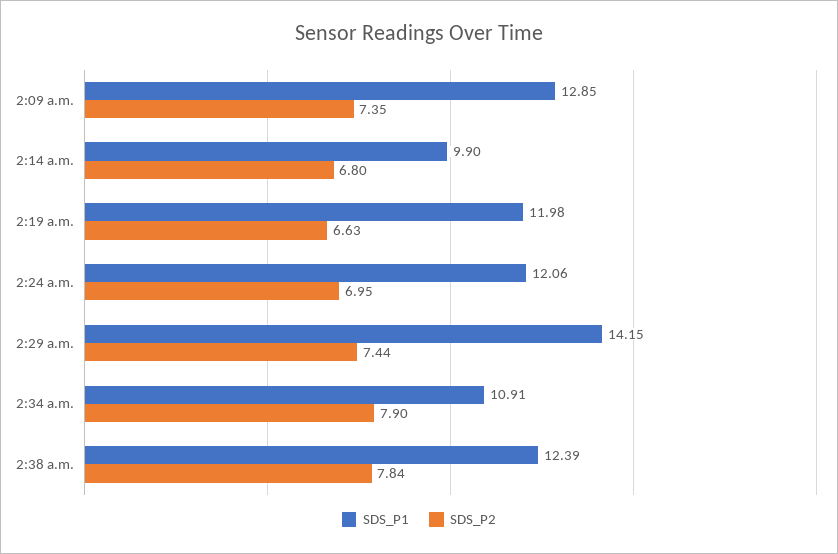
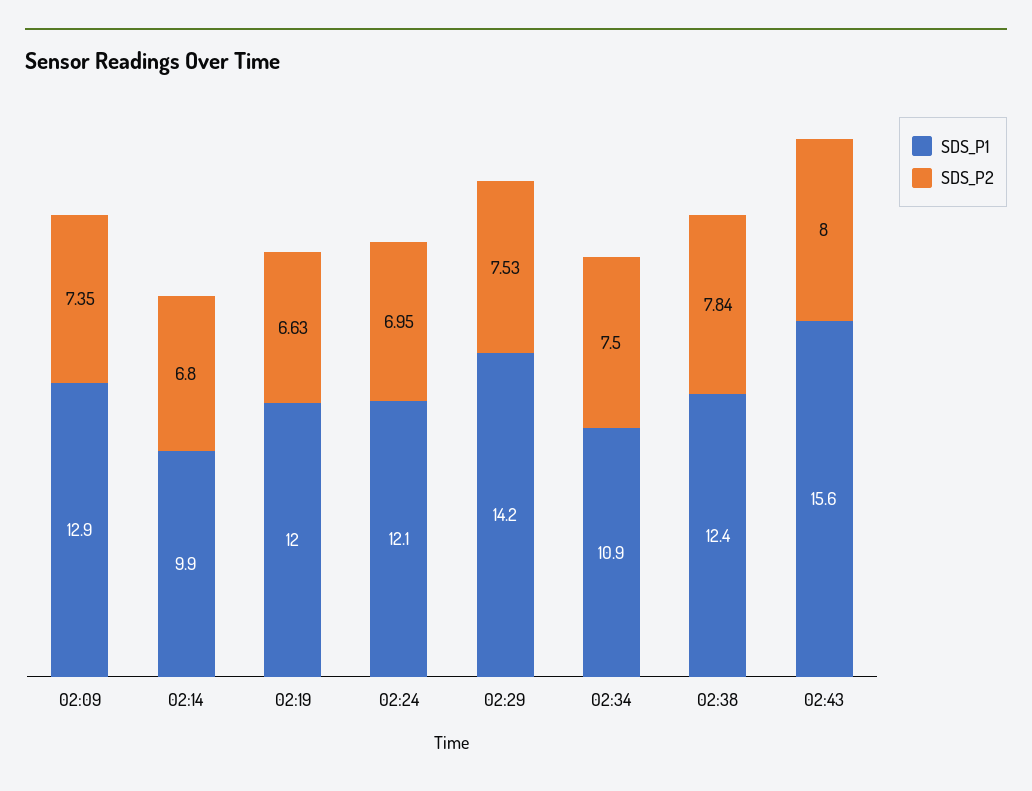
SDS_P2, 2:29 a.m.: 7.44 -> 7.53
SDS_P2, 2:34 a.m.: 7.9 -> 7.5
SDS_P1, 02:43: none -> 15.6
SDS_P2, 02:43: none -> 8

